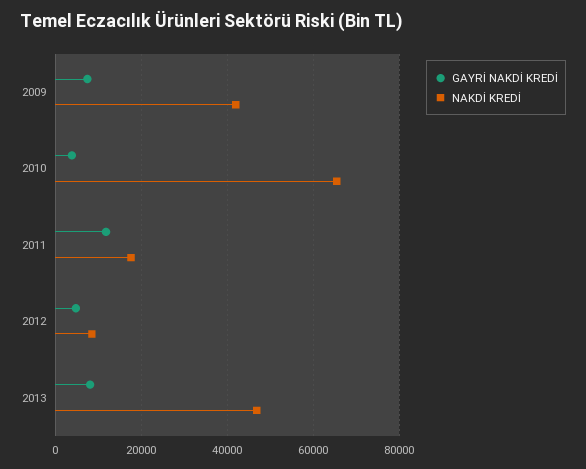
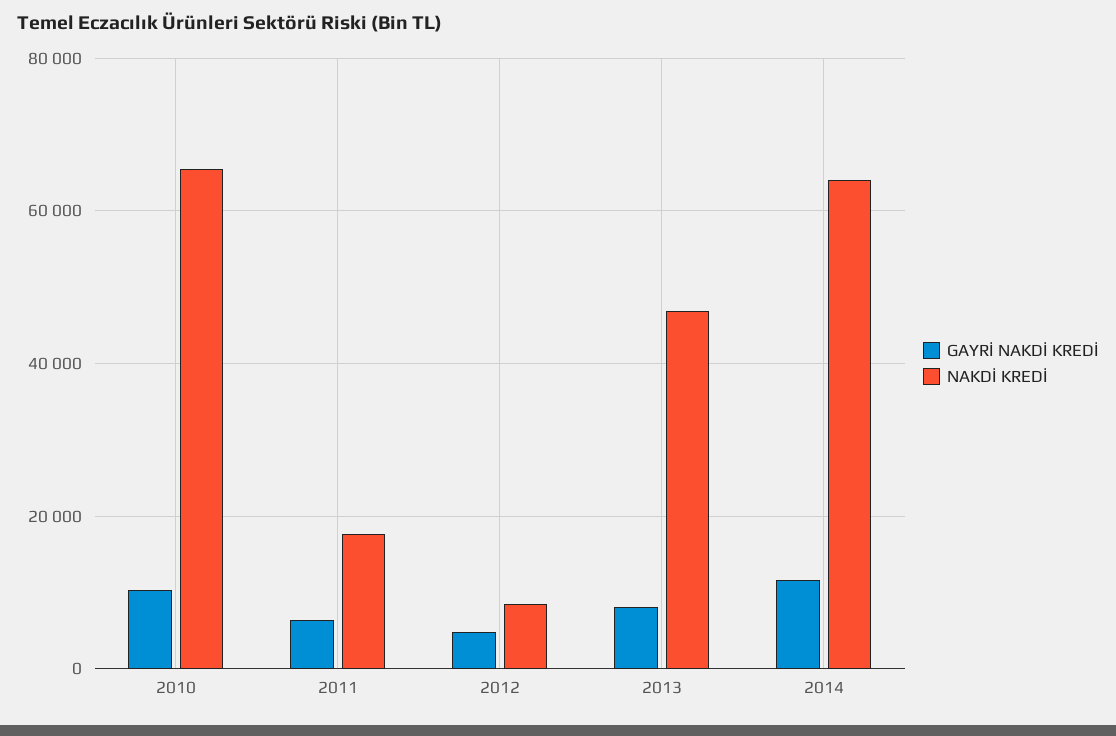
GAYRİ NAKDİ KREDİ, 2009: 8000 -> none
NAKDİ KREDİ, 2009: 42000 -> none
GAYRİ NAKDİ KREDİ, 2010: 4000 -> 10000
GAYRİ NAKDİ KREDİ, 2011: 12000 -> 6000
GAYRİ NAKDİ KREDİ, 2014: none -> 12000
NAKDİ KREDİ, 2014: none -> 64000

